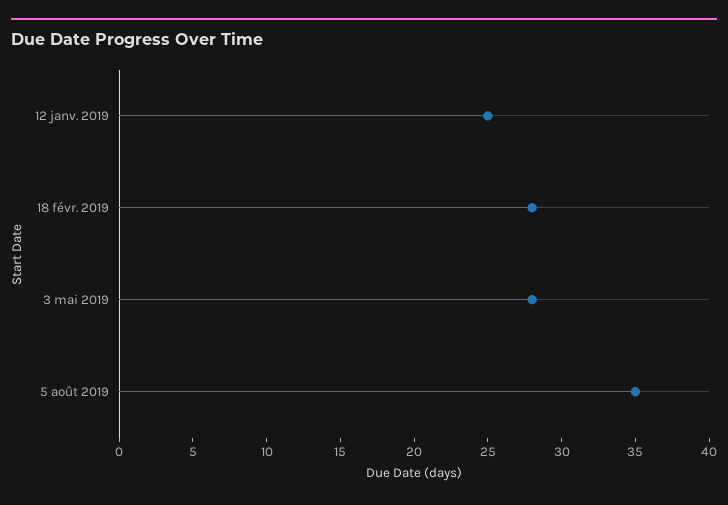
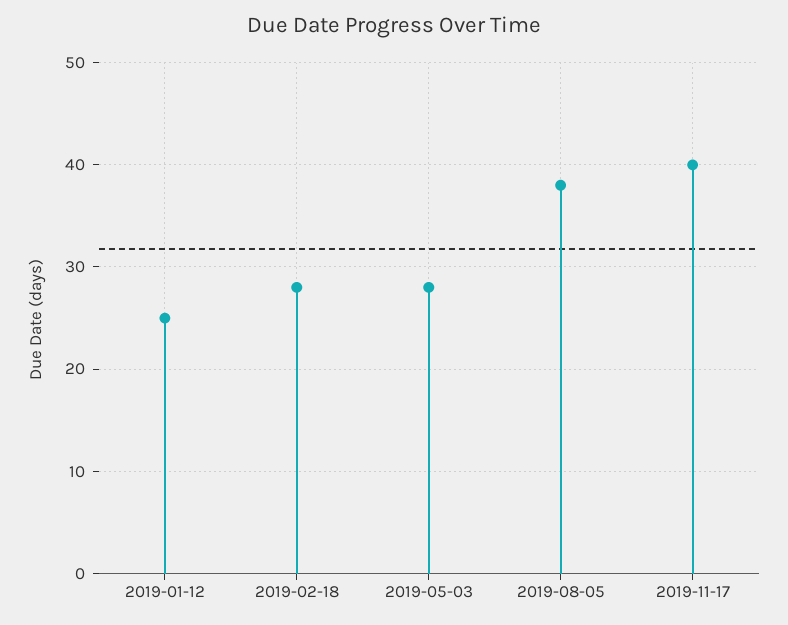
5 août 2019: 35 -> 38
2019-11-17: none -> 40

